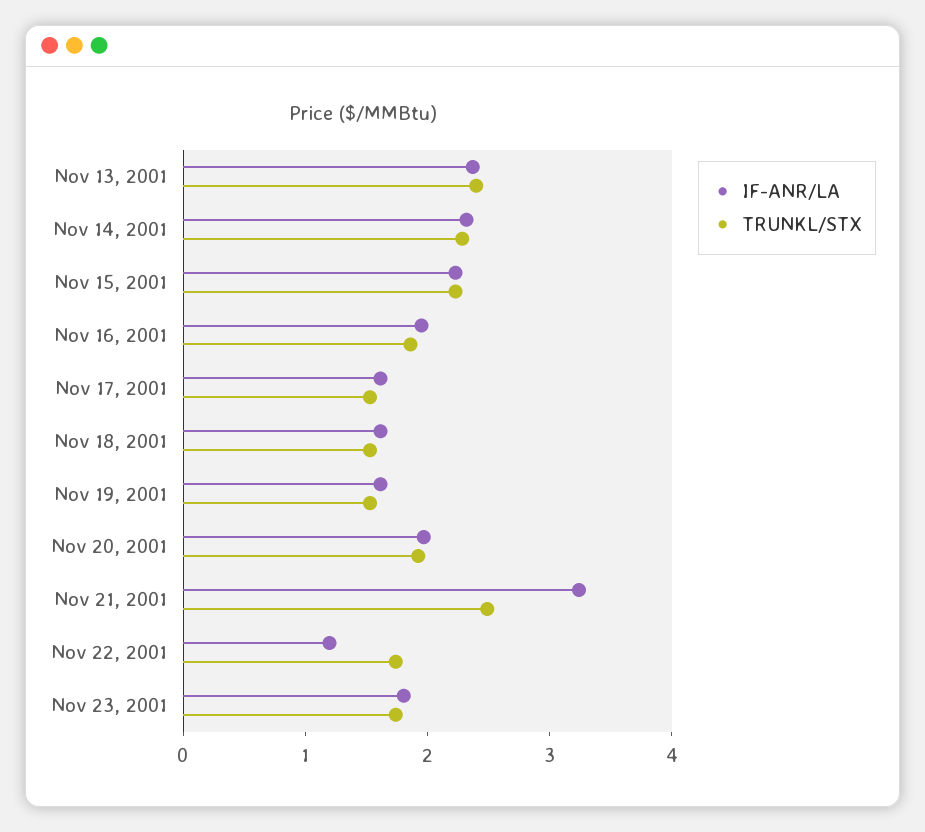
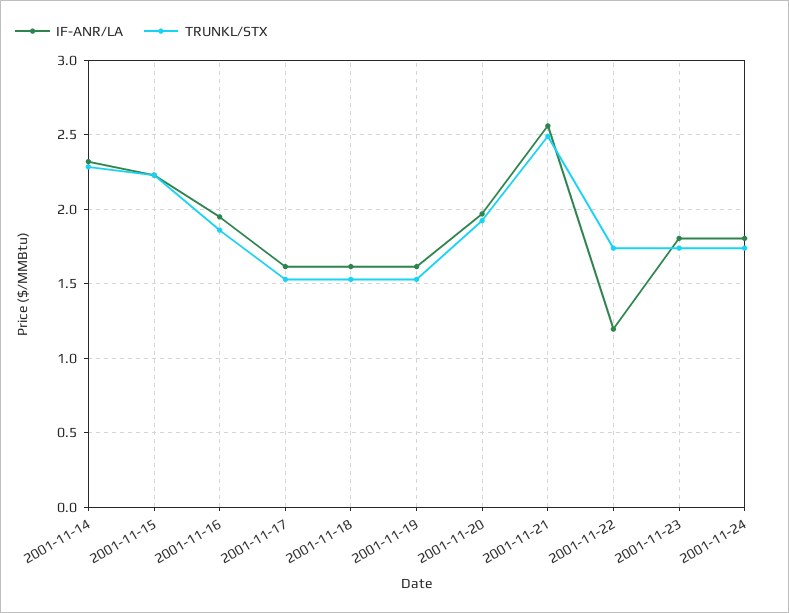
IF-ANR/LA, Nov 13, 2001: 2.4 -> none
TRUNKL/STX, Nov 13, 2001: 2.4 -> none
IF-ANR/LA, Nov 21, 2001: 3.2 -> 2.55
IF-ANR/LA, 2001-11-24: none -> 1.8
TRUNKL/STX, 2001-11-24: none -> 1.75

